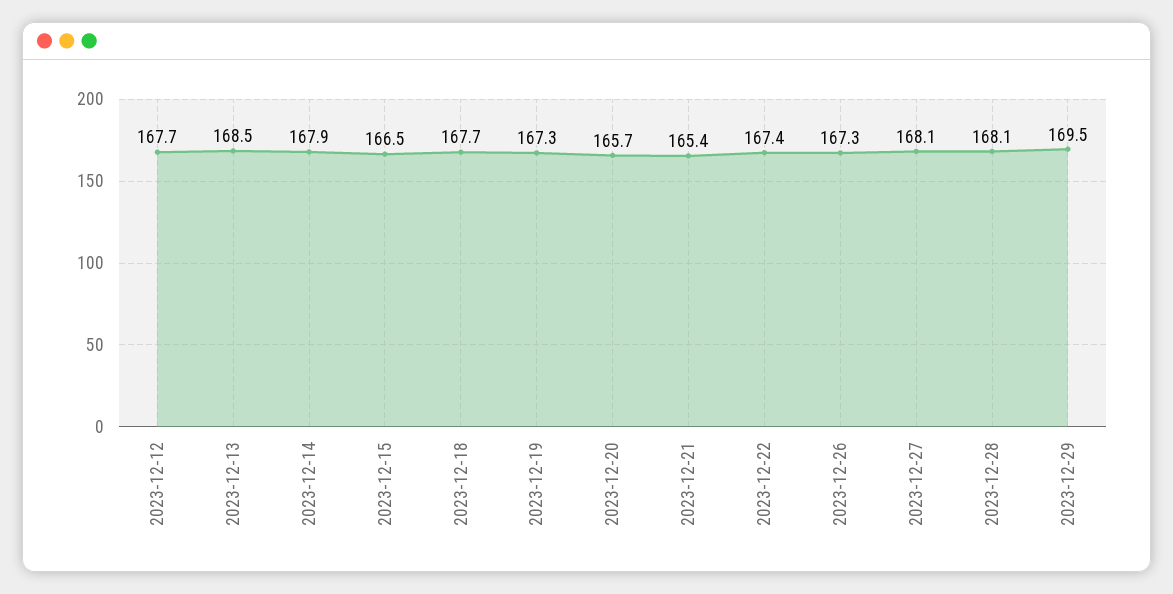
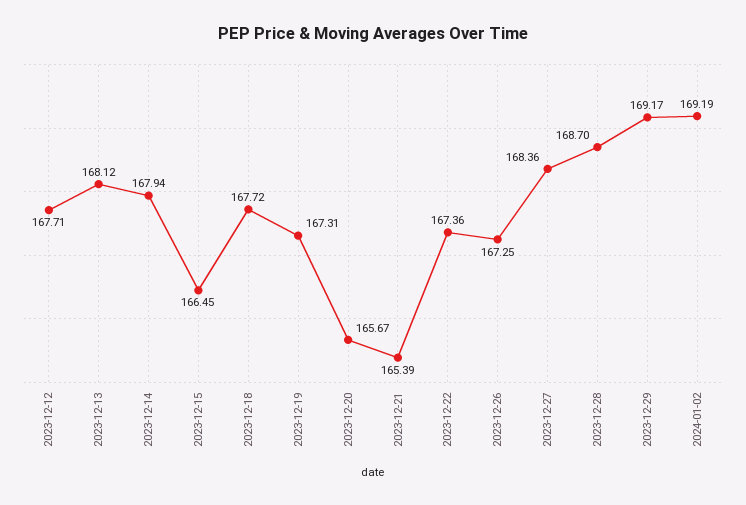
2023-12-13: 168.5 -> 168.12
2023-12-27: 168.1 -> 168.36
2023-12-28: 168.1 -> 168.7
2023-12-29: 169.5 -> 169.17
2024-01-02: none -> 169.19

